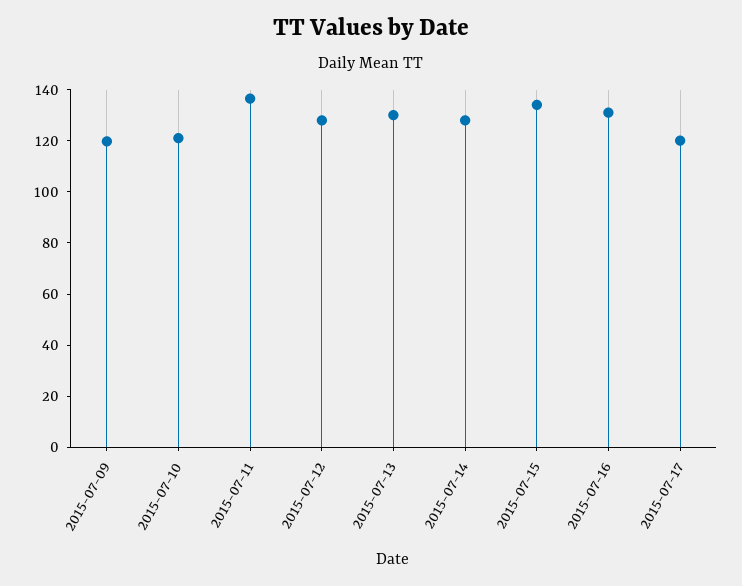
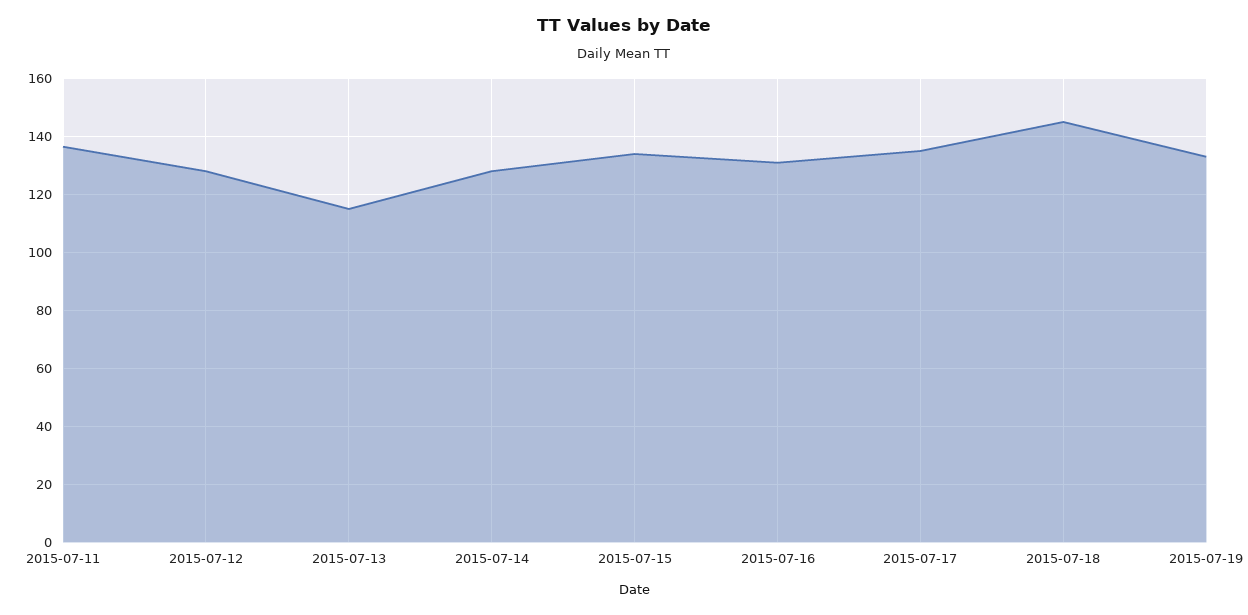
2015-07-09: 120 -> none
2015-07-10: 120 -> none
2015-07-13: 130 -> 115
2015-07-17: 120 -> 135
2015-07-18: none -> 145
2015-07-19: none -> 132.5

